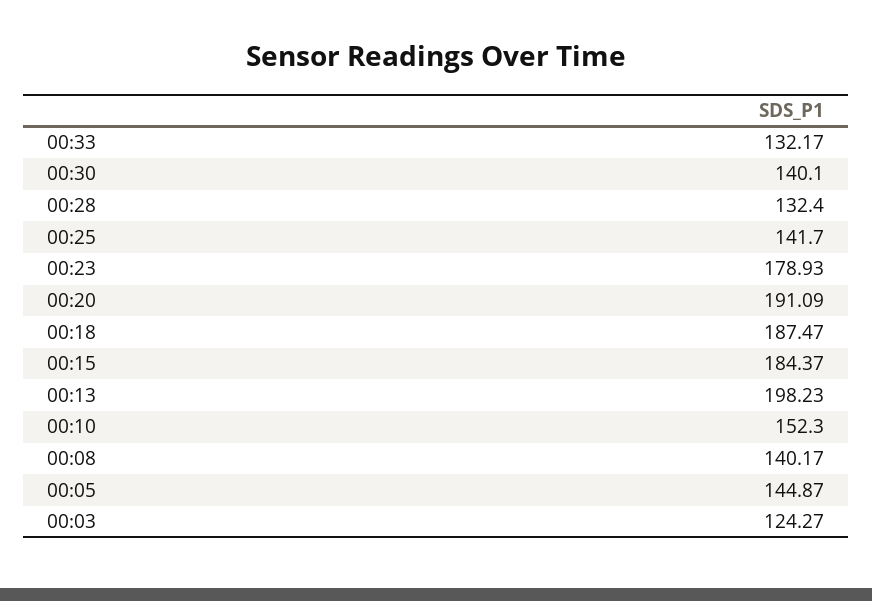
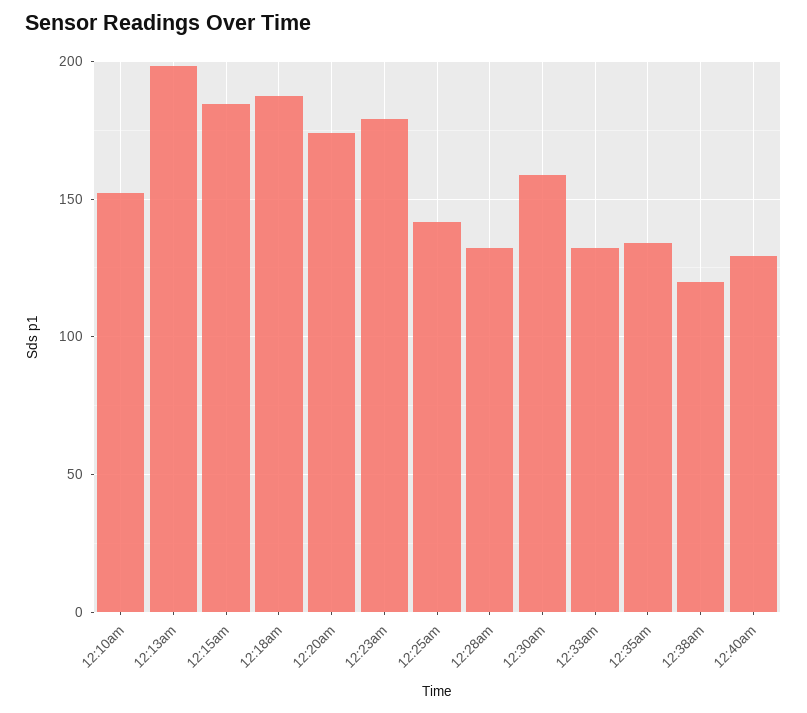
00:30: 140.1 -> 160
00:20: 191.09 -> 175
00:08: 140.17 -> none
00:05: 144.87 -> none
00:03: 124.27 -> none
12:35am: none -> 135
12:38am: none -> 120
12:40am: none -> 130

